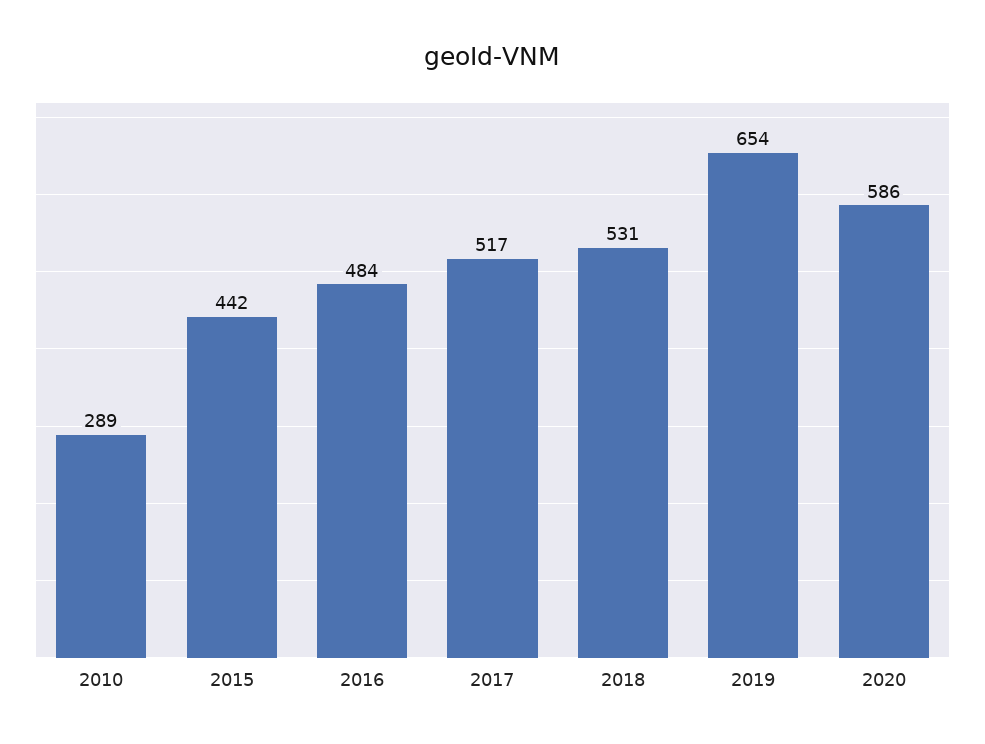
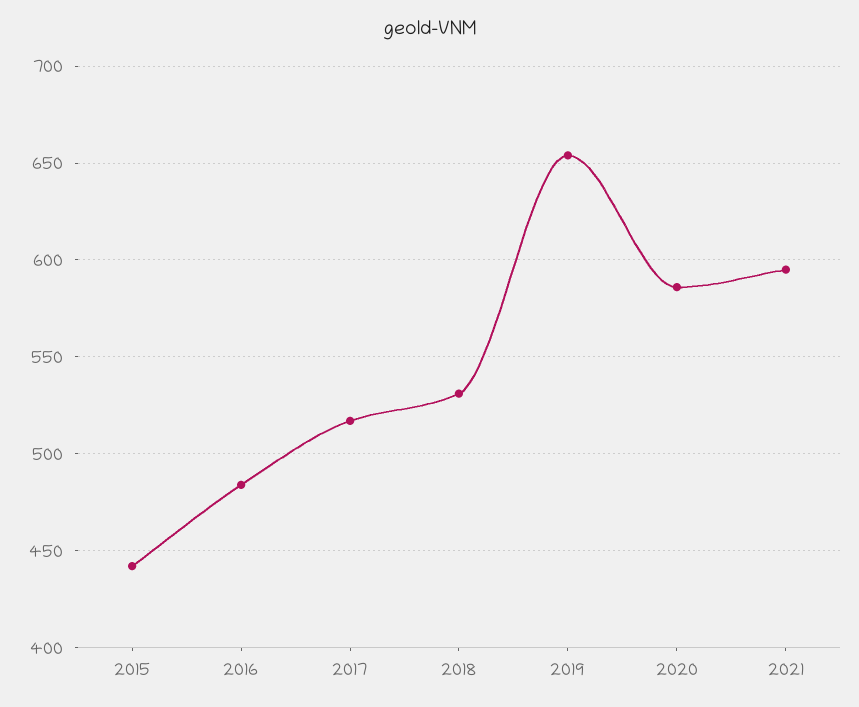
2010: 289 -> none
2021: none -> 595

